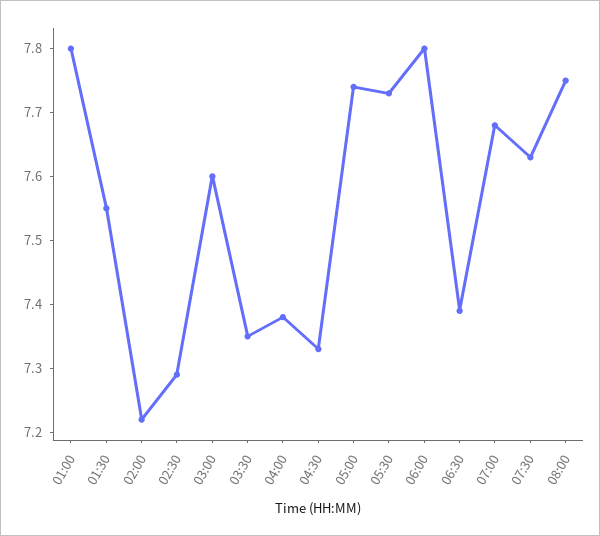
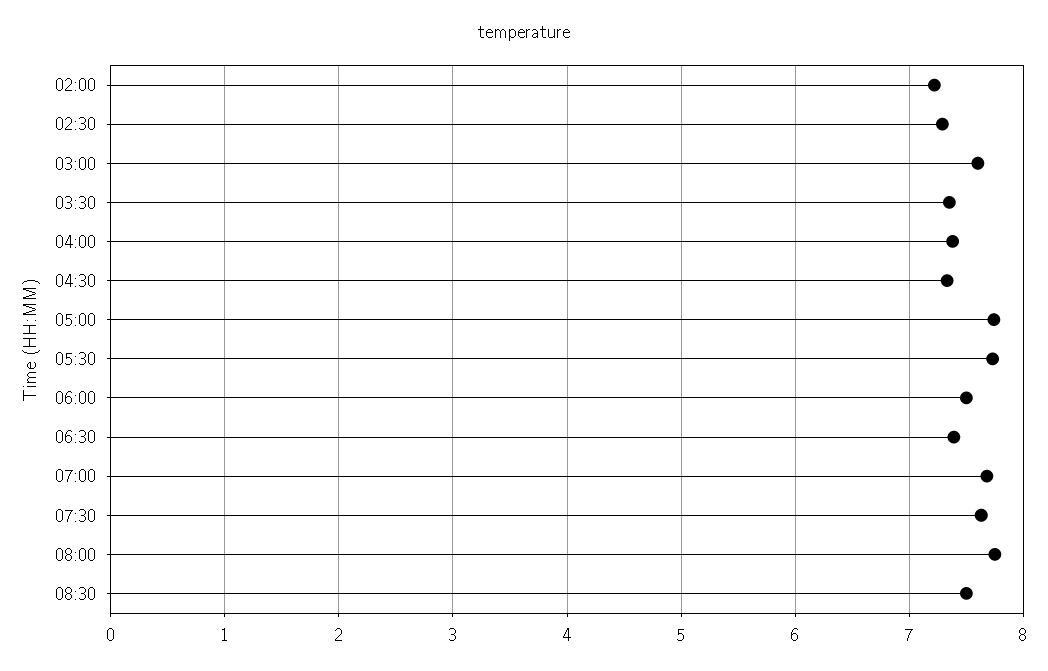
01:00: 7.8 -> none
01:30: 7.55 -> none
06:00: 7.8 -> 7.5
08:30: none -> 7.5

